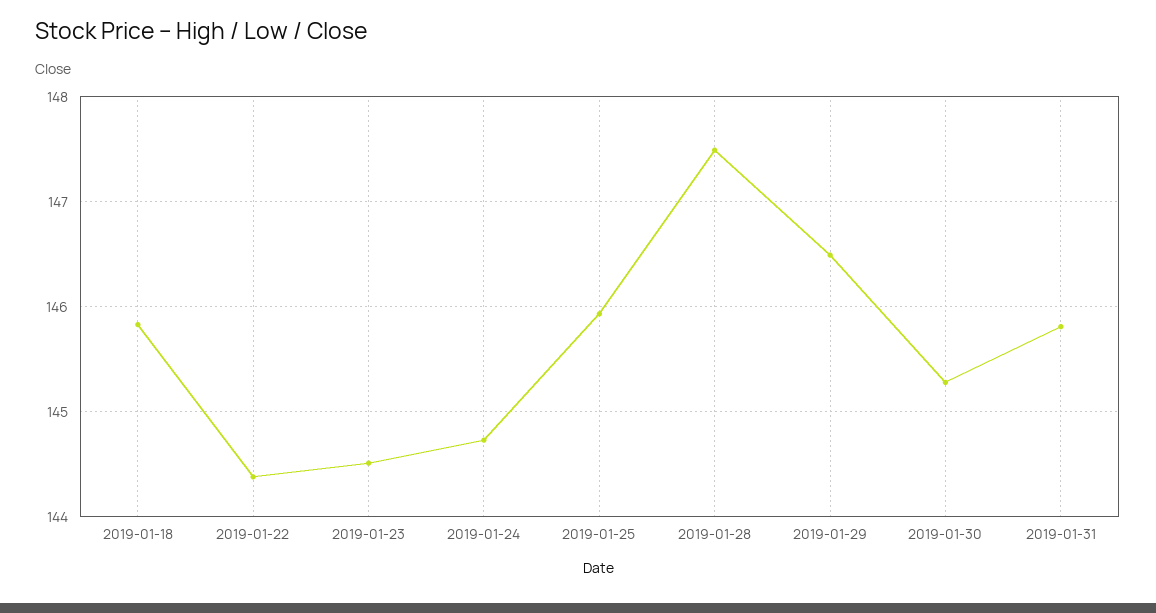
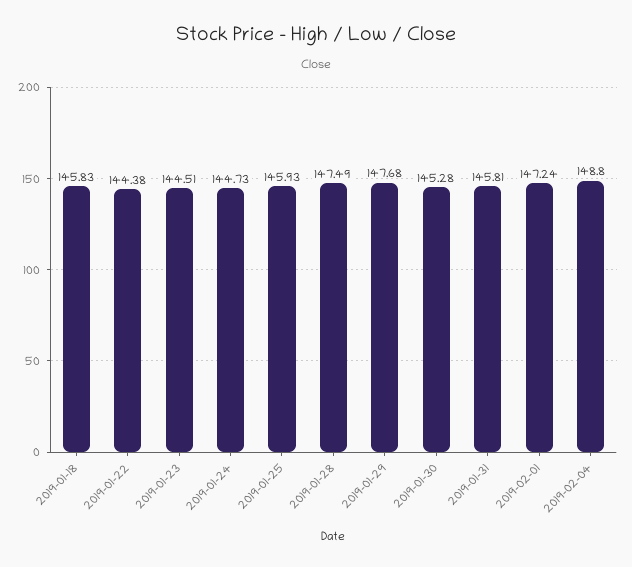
2019-01-29: 146.5 -> 147.68
2019-02-01: none -> 147.24
2019-02-04: none -> 148.8

